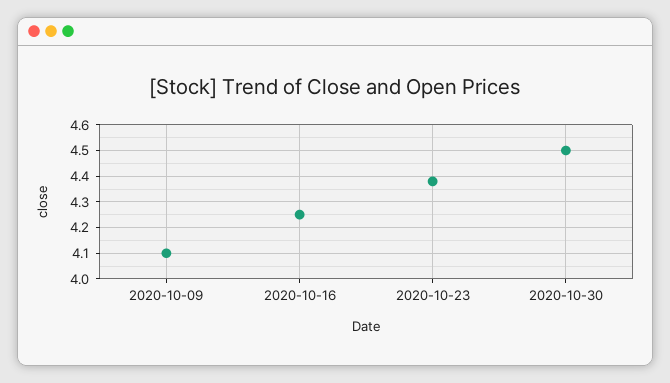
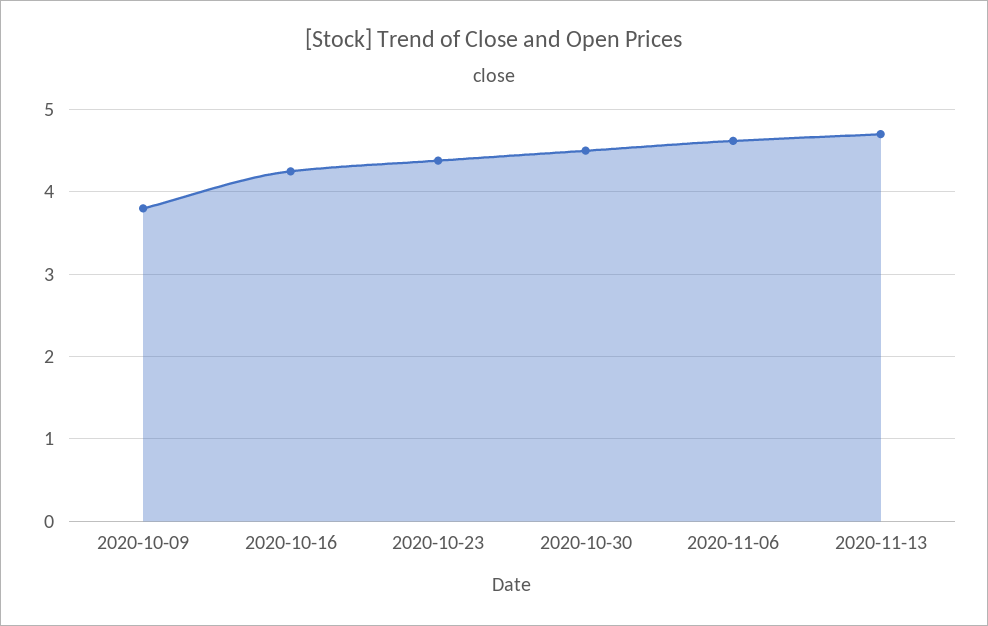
2020-10-09: 4.1 -> 3.8
2020-11-06: none -> 4.6
2020-11-13: none -> 4.7

